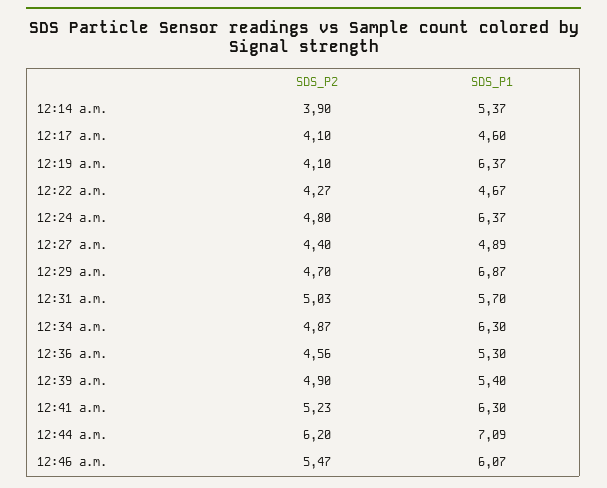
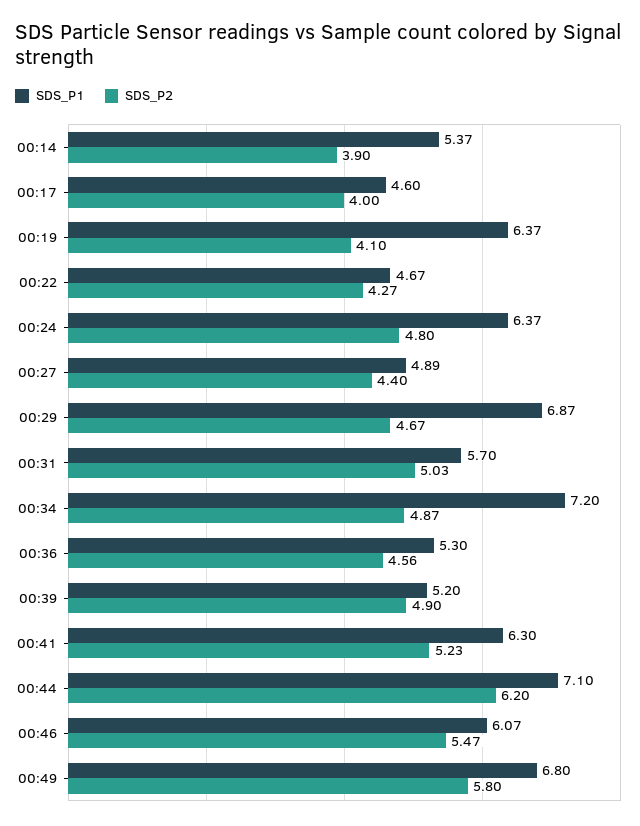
SDS_P2, 12:17 a.m.: 4.1 -> 4
SDS_P2, 12:29 a.m.: 4.7 -> 4.67
SDS_P1, 12:34 a.m.: 6.3 -> 7.2
SDS_P1, 12:39 a.m.: 5.4 -> 5.2
SDS_P1, 12:44 a.m.: 7.09 -> 7.1
SDS_P1, 00:49: none -> 6.8
SDS_P2, 00:49: none -> 5.8

